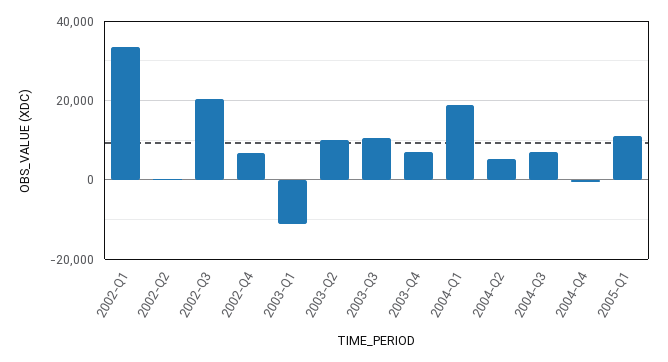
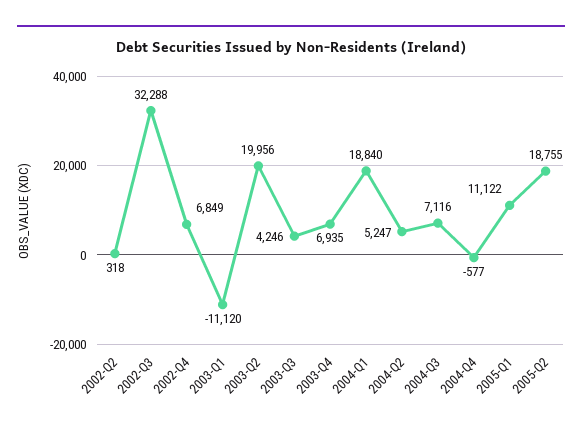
2002-Q1: 34000 -> none
2002-Q3: 20000 -> 32288
2003-Q2: 10000 -> 19956
2003-Q3: 10000 -> 4246
2005-Q2: none -> 18755

